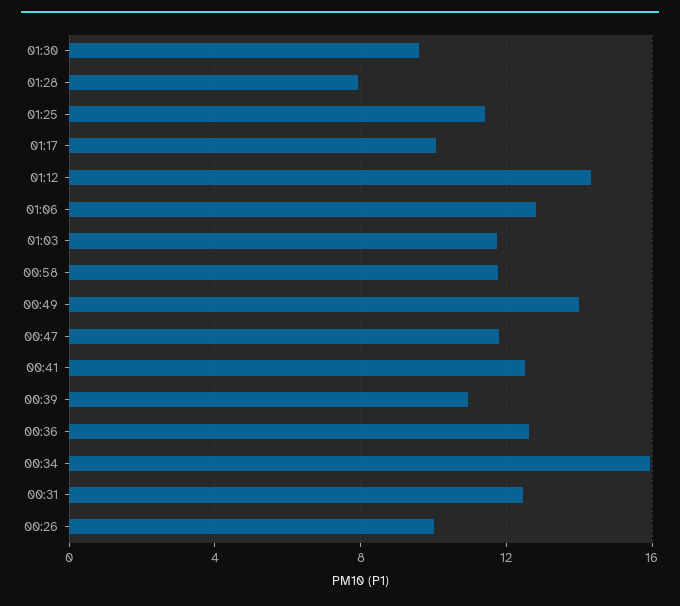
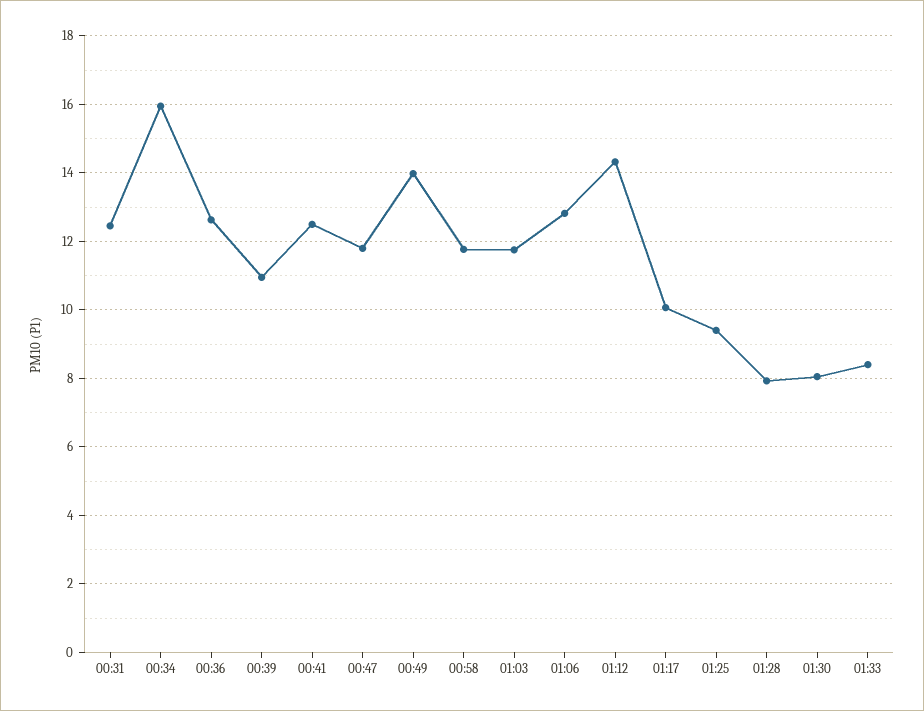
01:30: 9.5 -> 8
01:25: 11.5 -> 9.4
00:26: 10 -> none
01:33: none -> 8.4

